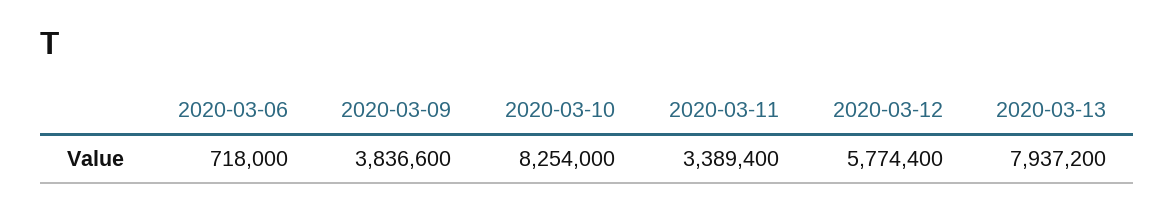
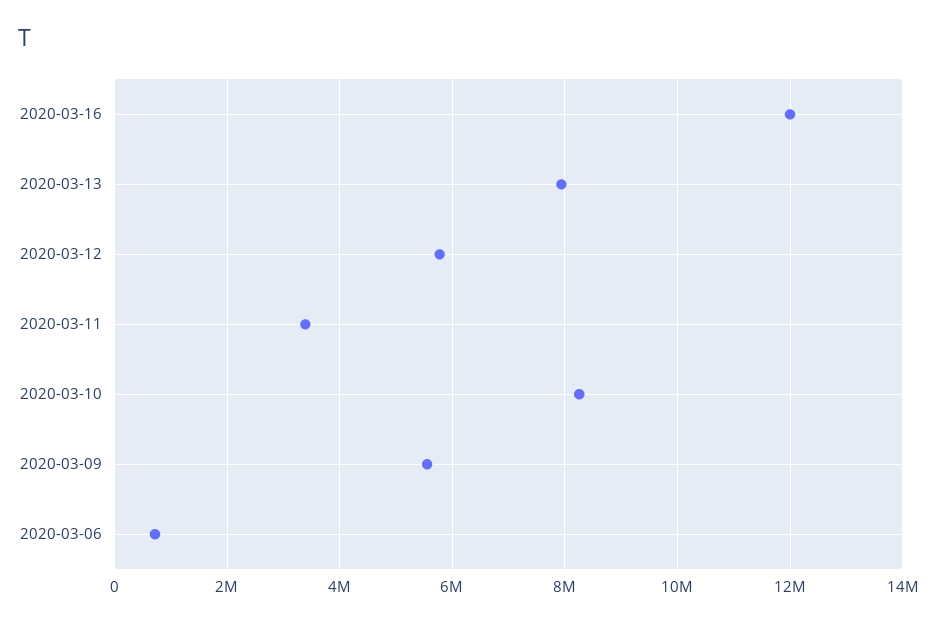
2020-03-09: 3836600 -> 5600000
2020-03-16: none -> 12000000

